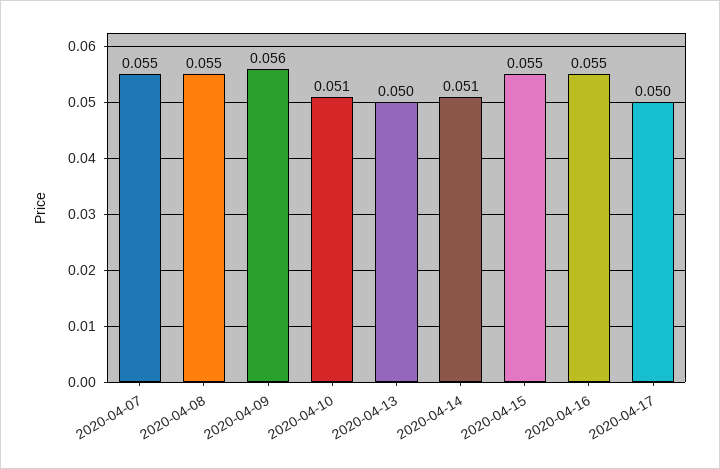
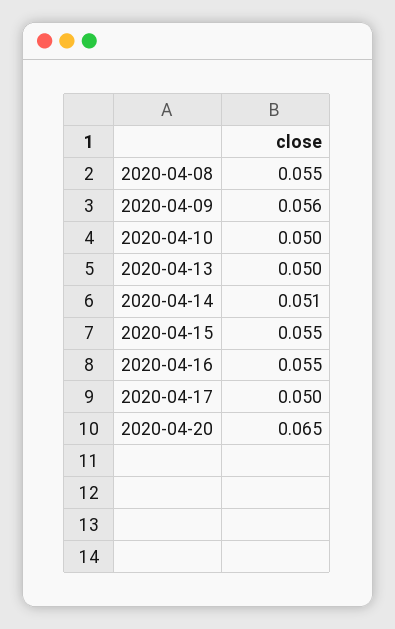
2020-04-07: 0.055 -> none
2020-04-10: 0.051 -> 0.05
2020-04-20: none -> 0.065

